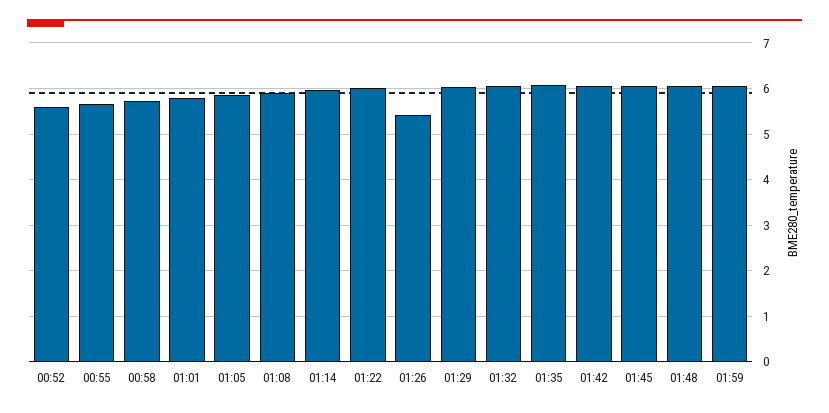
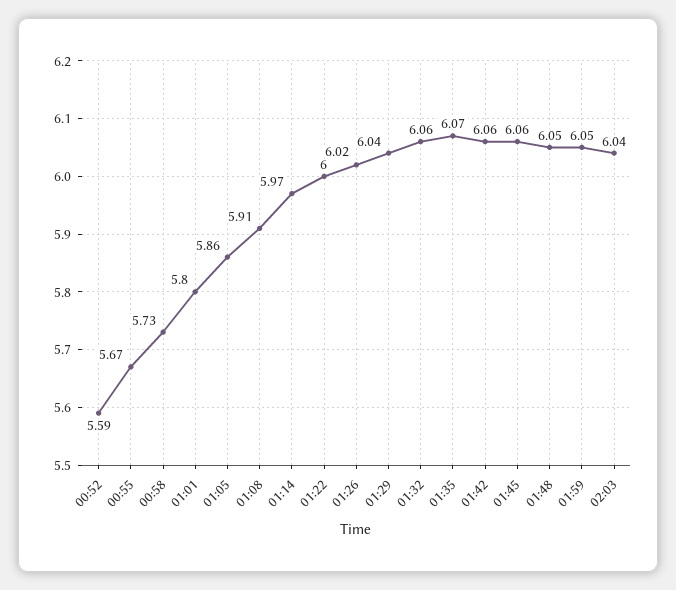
01:26: 5.4 -> 6.02
02:03: none -> 6.04

